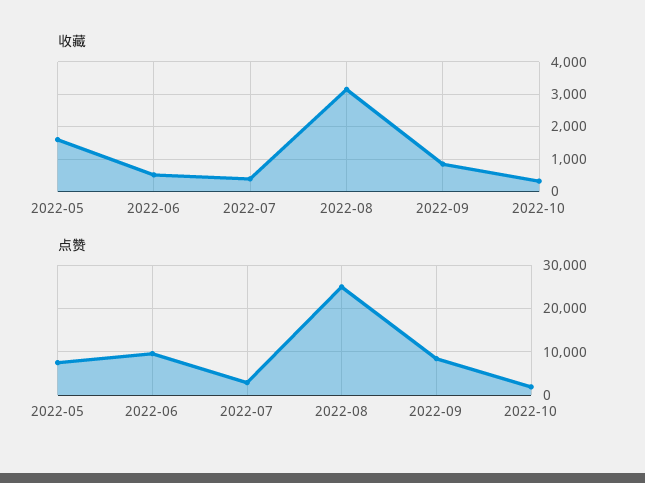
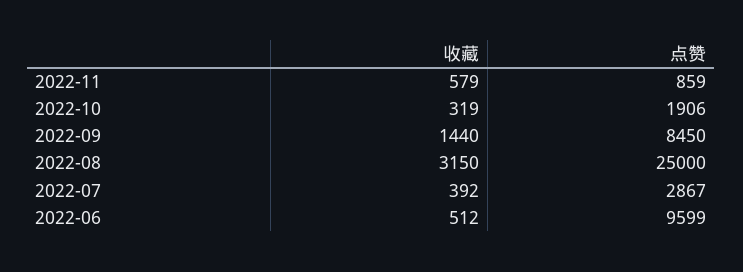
收藏, 2022-05: 1600 -> none
收藏, 2022-09: 800 -> 1440
点赞, 2022-05: 8000 -> none
收藏, 2022-11: none -> 579
点赞, 2022-11: none -> 859

